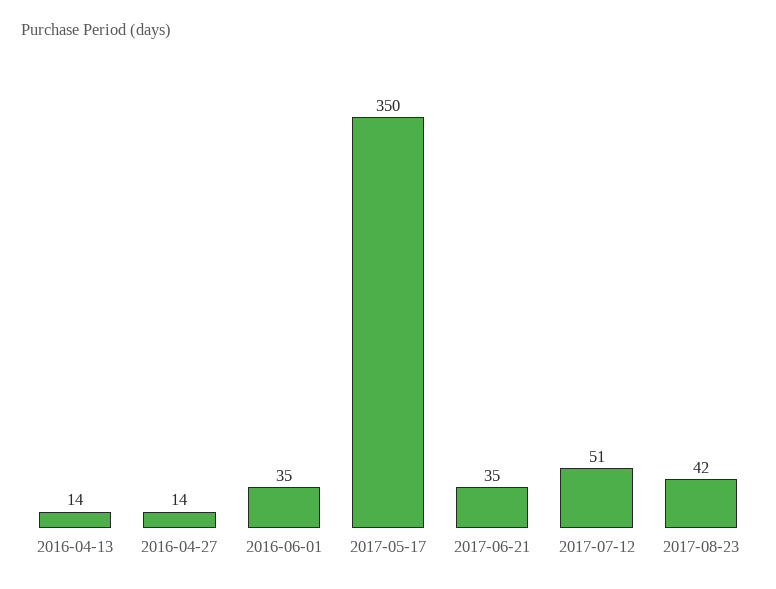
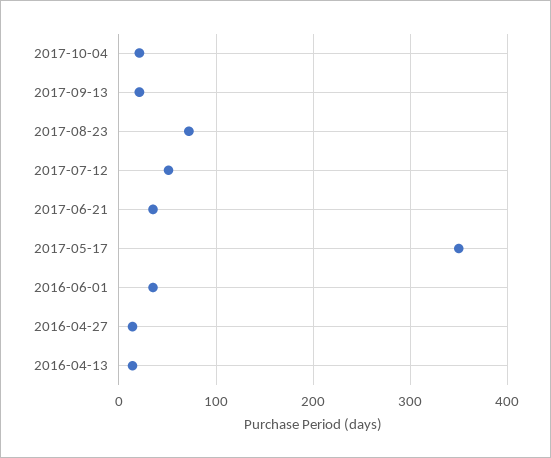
2017-08-23: 42 -> 70
2017-10-04: none -> 20
2017-09-13: none -> 20

